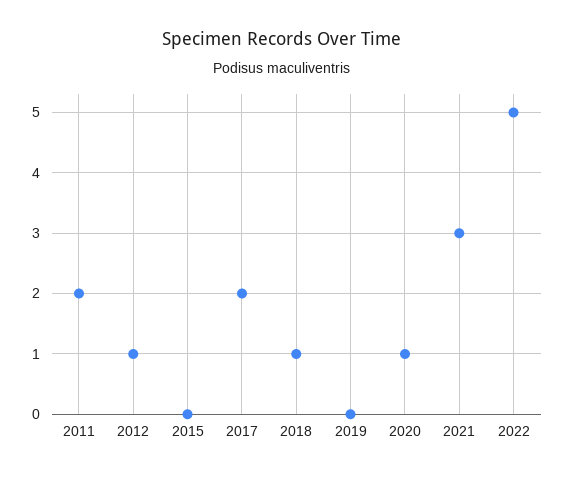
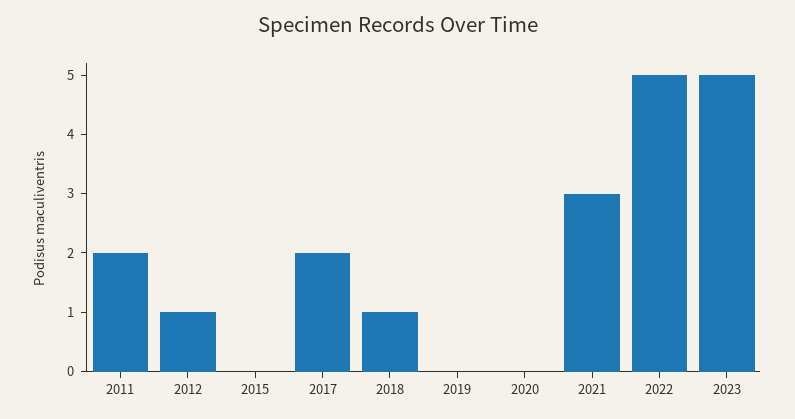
2020: 1 -> 0
2023: none -> 5

